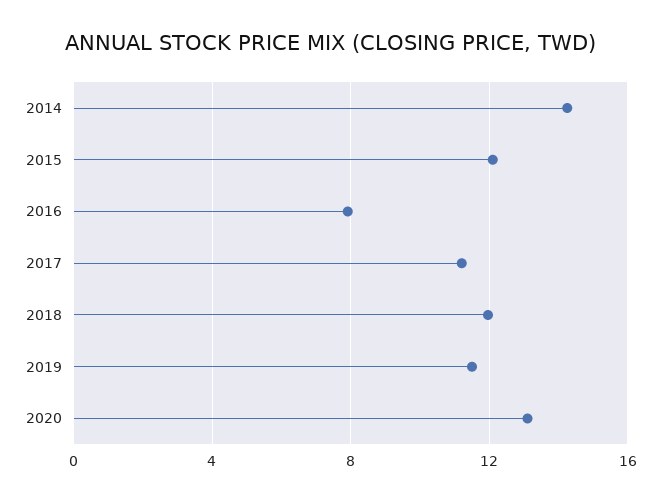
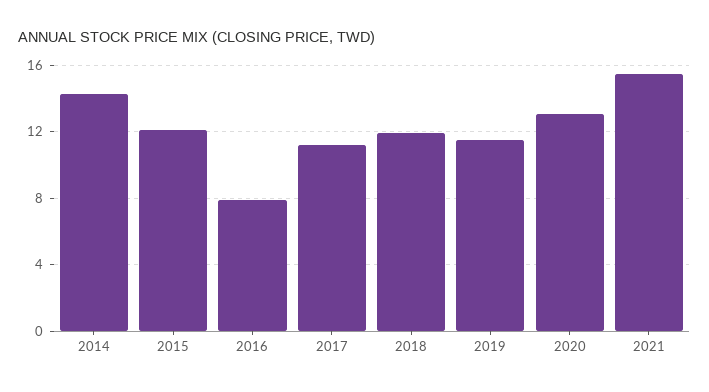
2021: none -> 15.5

